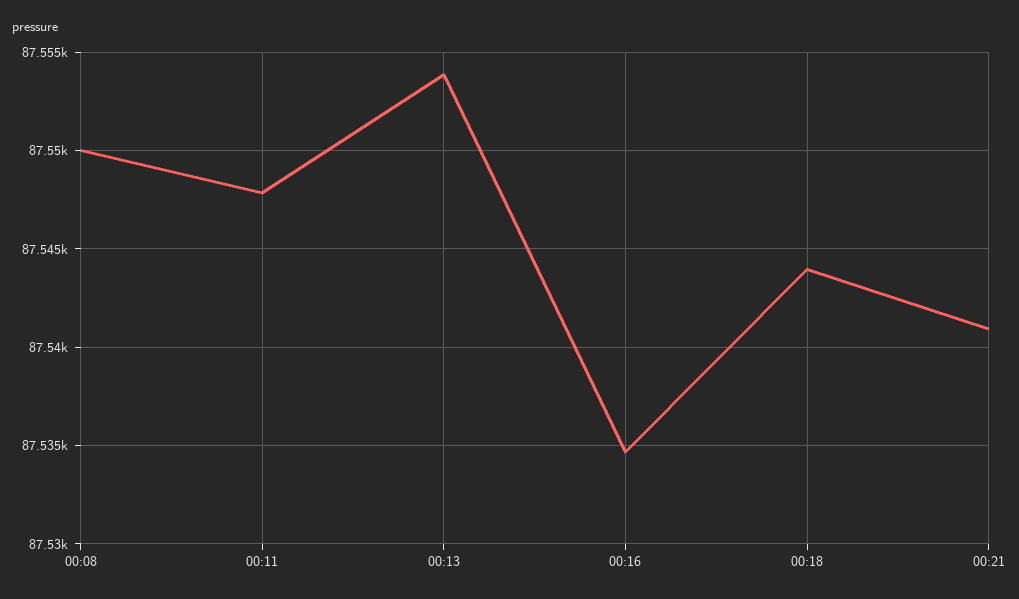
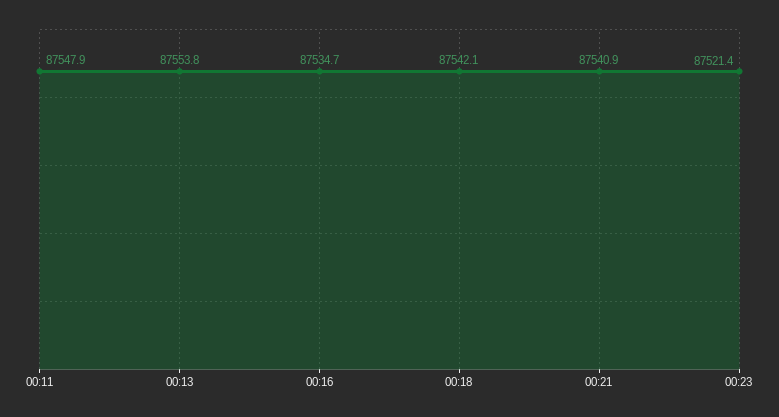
00:08: 87550 -> none
00:18: 87544 -> 87542.1
00:23: none -> 87521.4

